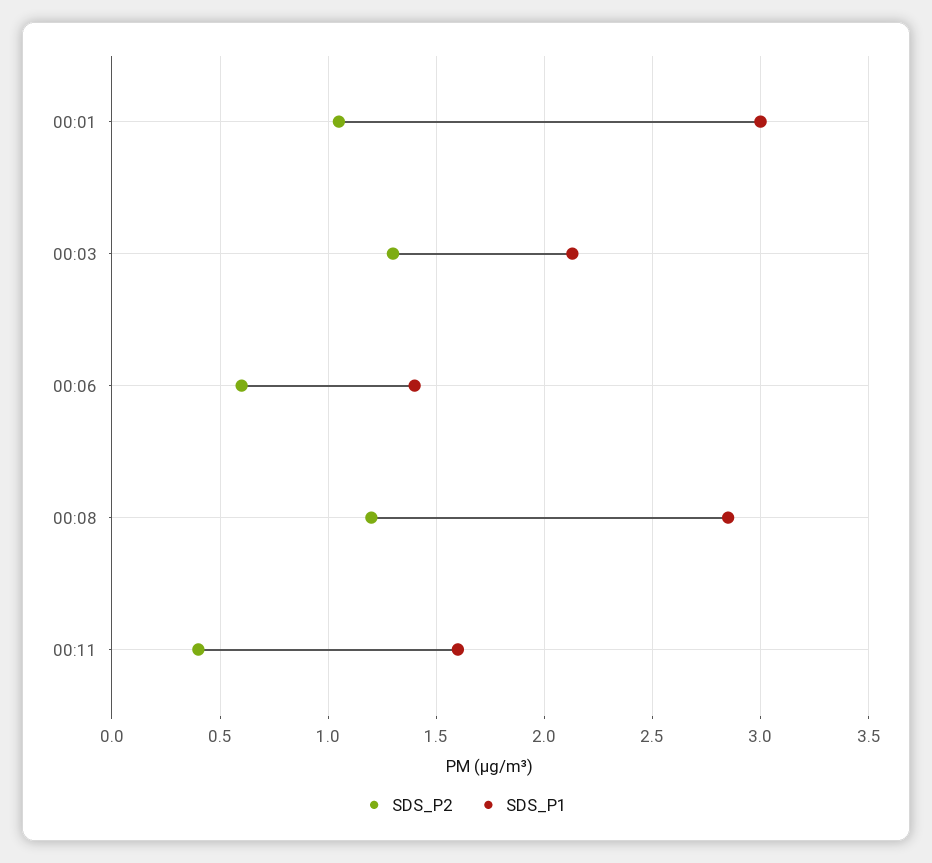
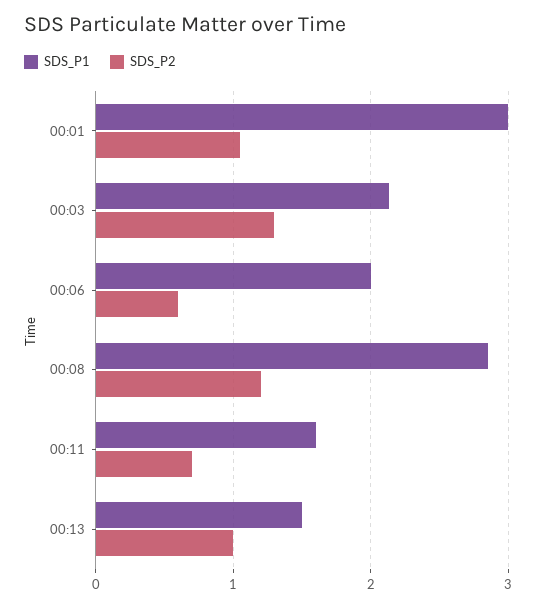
SDS_P1, 00:06: 1.4 -> 2
SDS_P2, 00:11: 0.4 -> 0.7
SDS_P1, 00:13: none -> 1.5
SDS_P2, 00:13: none -> 1

